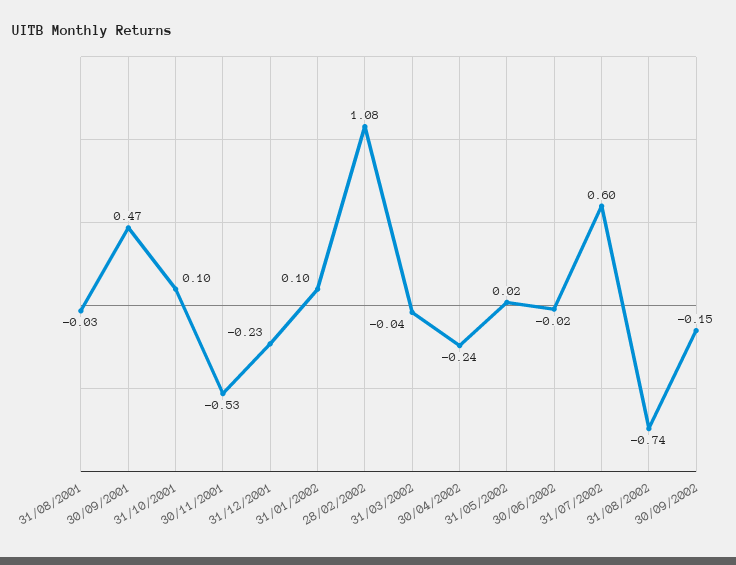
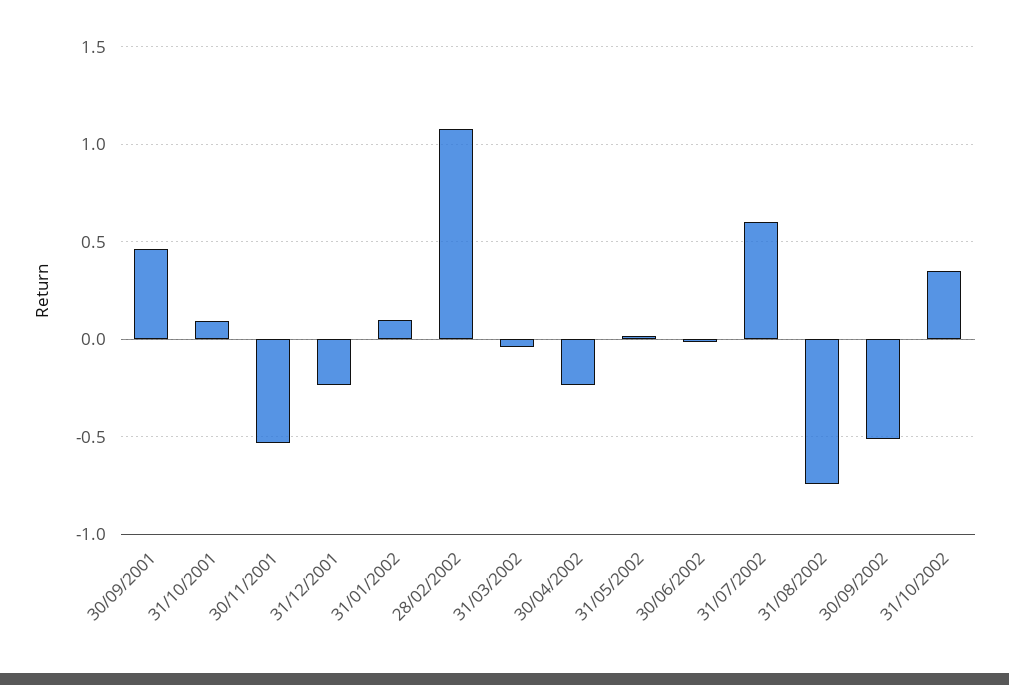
31/08/2001: -0.03 -> none
30/09/2002: -0.15 -> -0.5
31/10/2002: none -> 0.35

